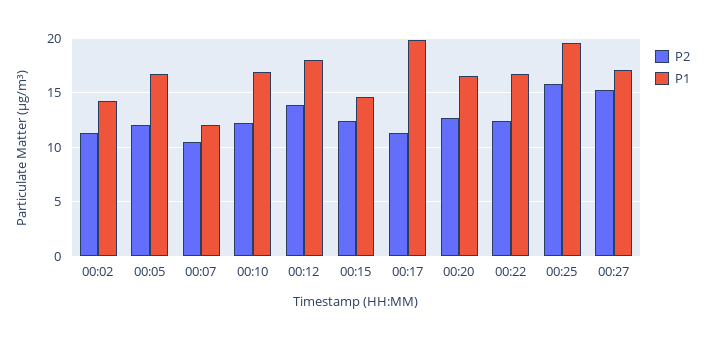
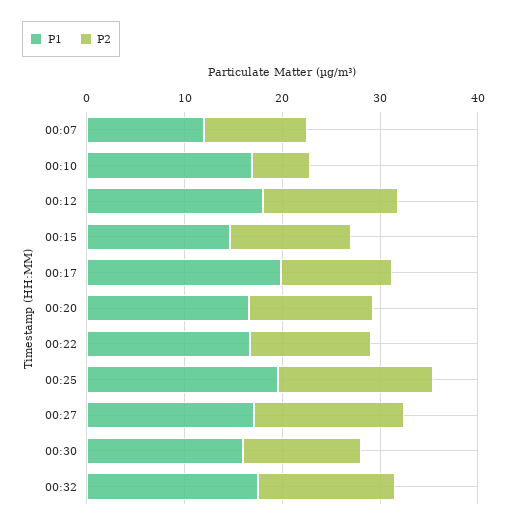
P2, 00:02: 11 -> none
P1, 00:02: 14 -> none
P2, 00:05: 12 -> none
P1, 00:05: 17 -> none
P2, 00:10: 12 -> 6
P1, 00:30: none -> 16
P2, 00:30: none -> 12
P1, 00:32: none -> 18
P2, 00:32: none -> 14

